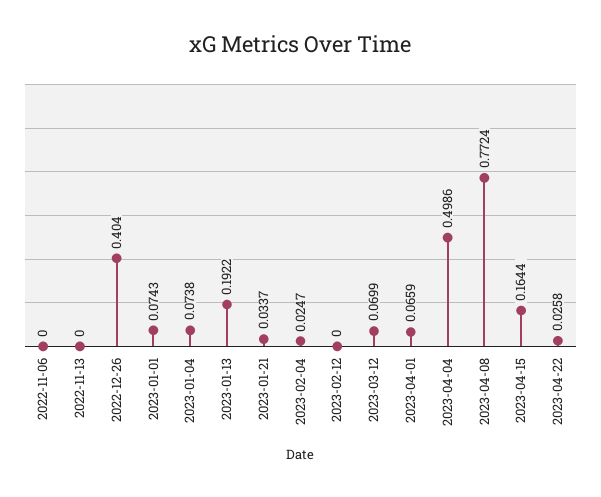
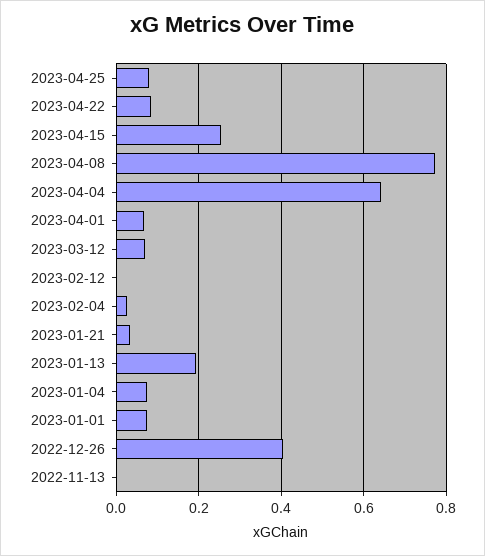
2022-11-06: 0 -> none
2023-04-04: 0.4986 -> 0.64
2023-04-15: 0.1644 -> 0.26
2023-04-22: 0.0258 -> 0.08
2023-04-25: none -> 0.08

